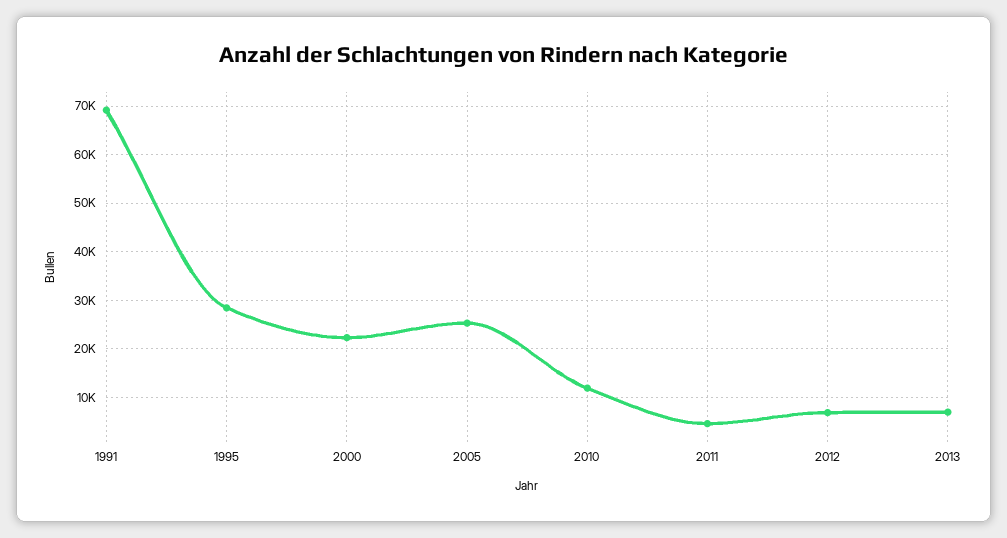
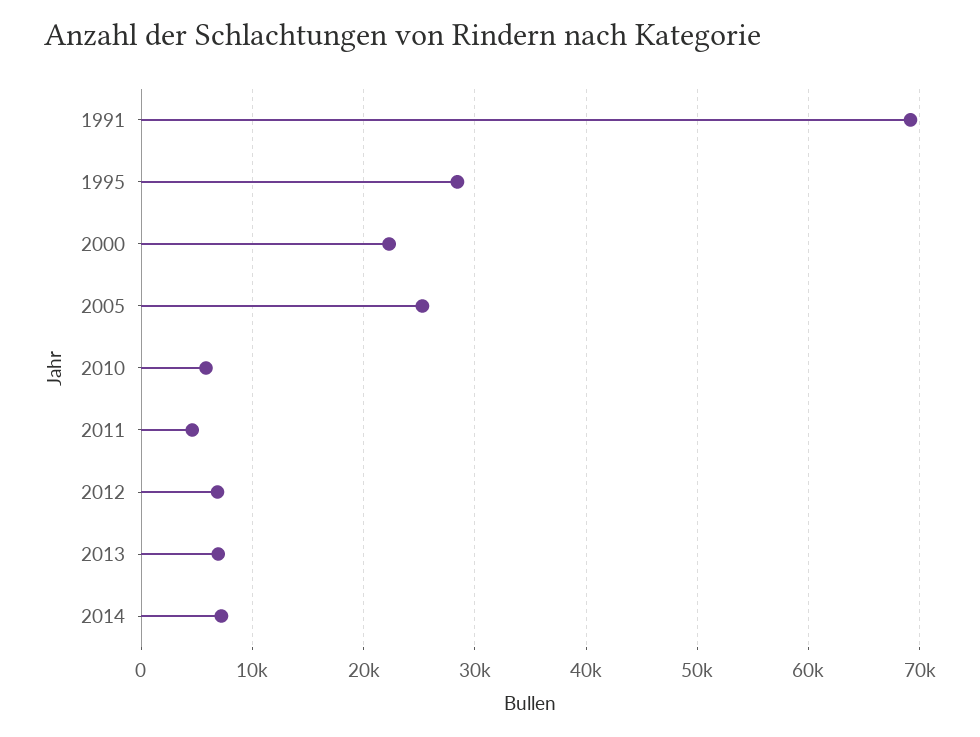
2010: 12000 -> 6000
2014: none -> 7000

